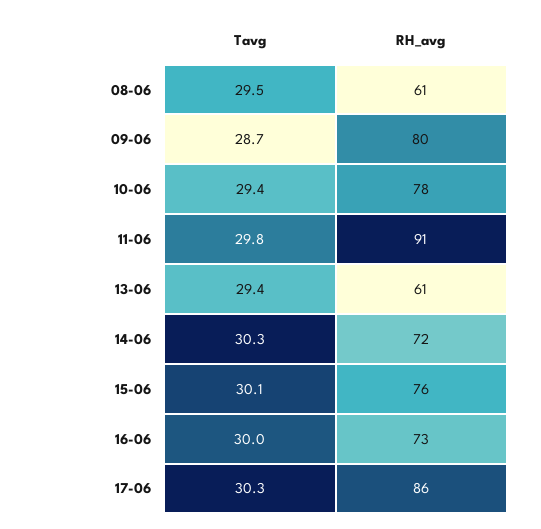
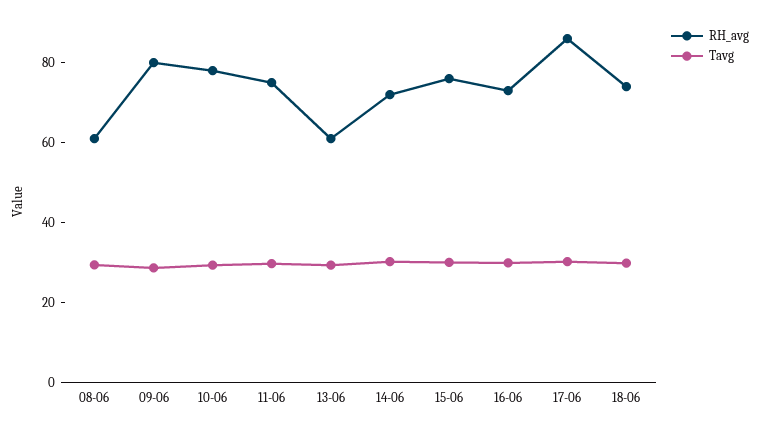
RH_avg, 11-06: 91 -> 75
RH_avg, 18-06: none -> 75
Tavg, 18-06: none -> 30

